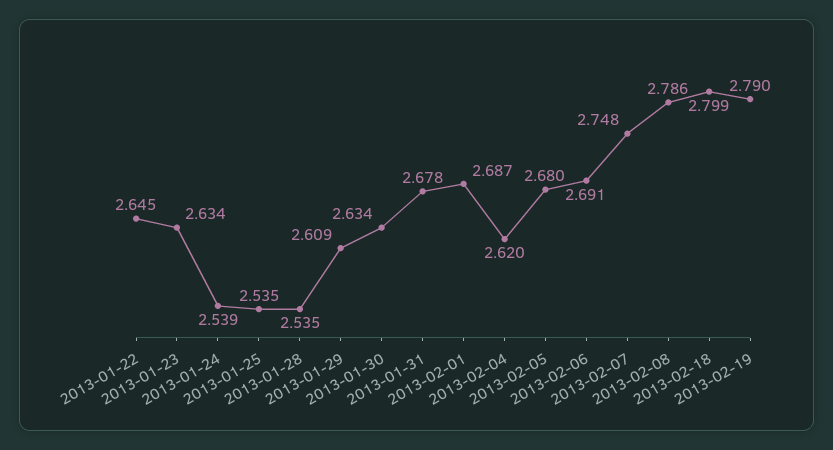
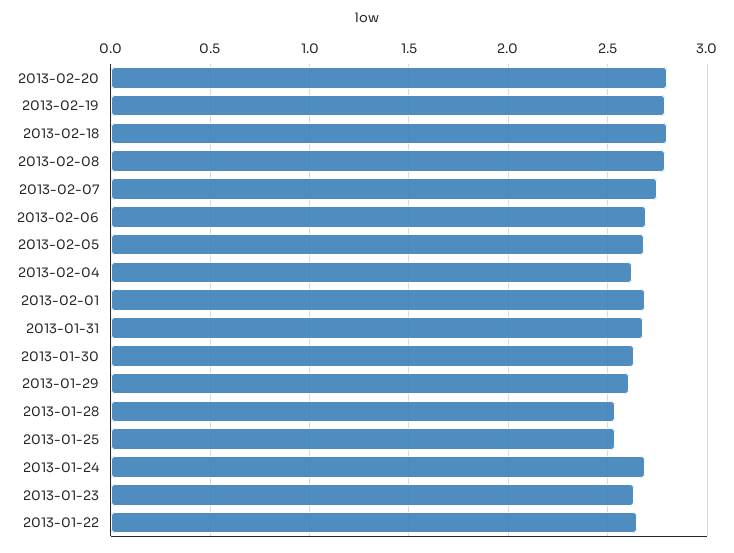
2013-01-24: 2.539 -> 2.7
2013-02-20: none -> 2.8

